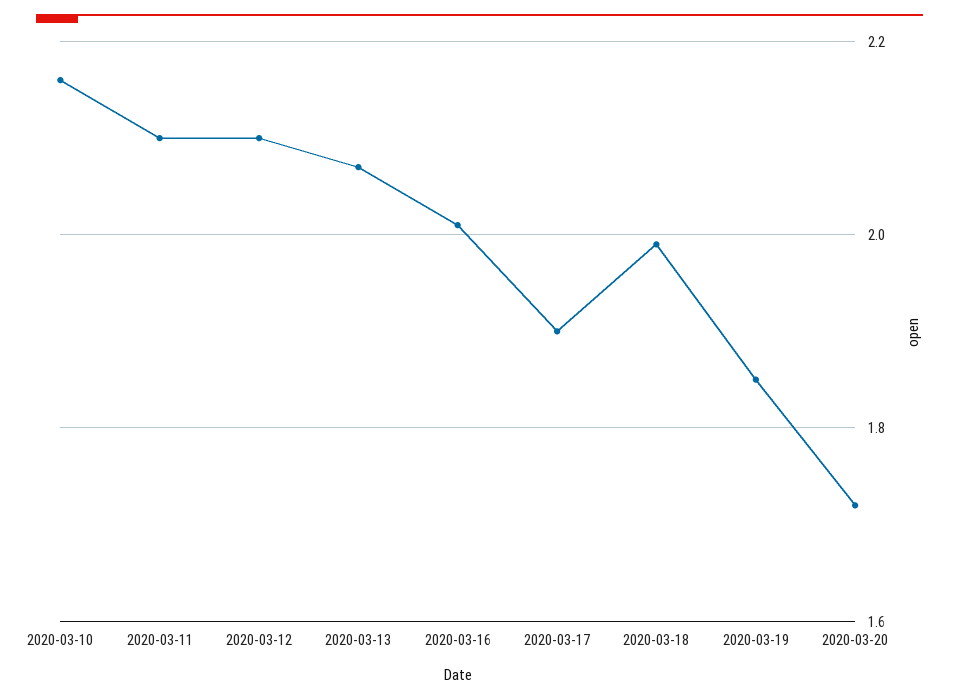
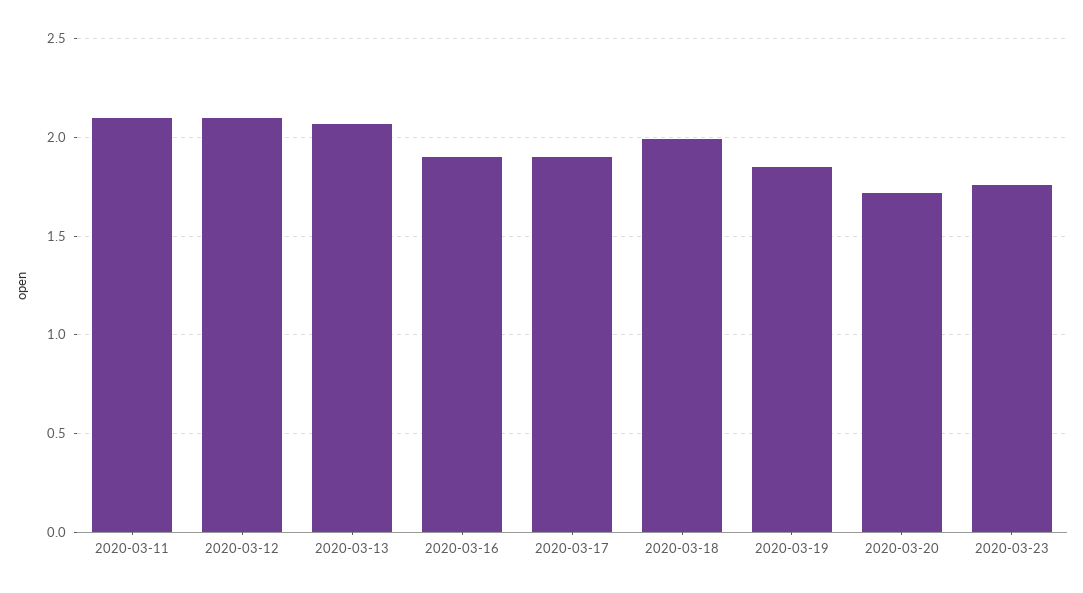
2020-03-10: 2.15 -> none
2020-03-16: 2 -> 1.9
2020-03-23: none -> 1.75

